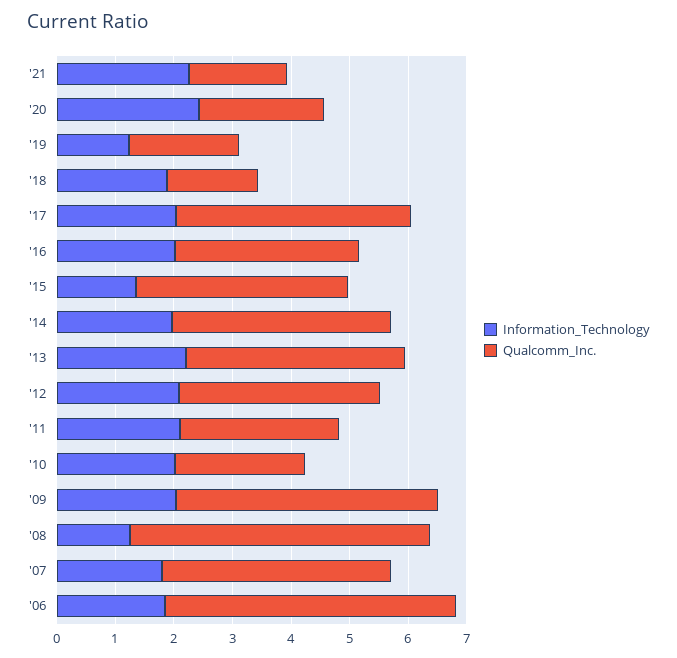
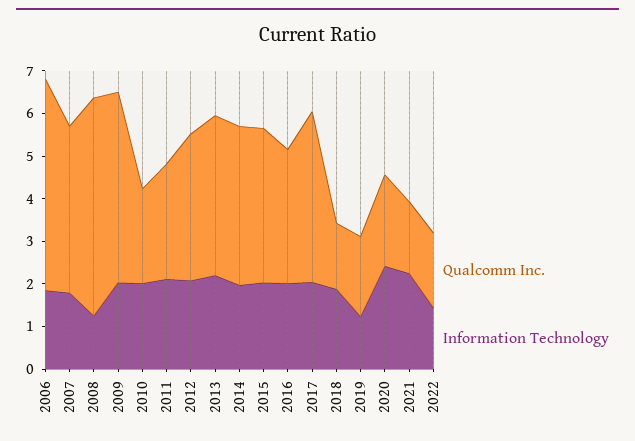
Information_Technology, '15: 1.4 -> 2
Qualcomm_Inc., 2022: none -> 1.8
Information_Technology, 2022: none -> 1.4

